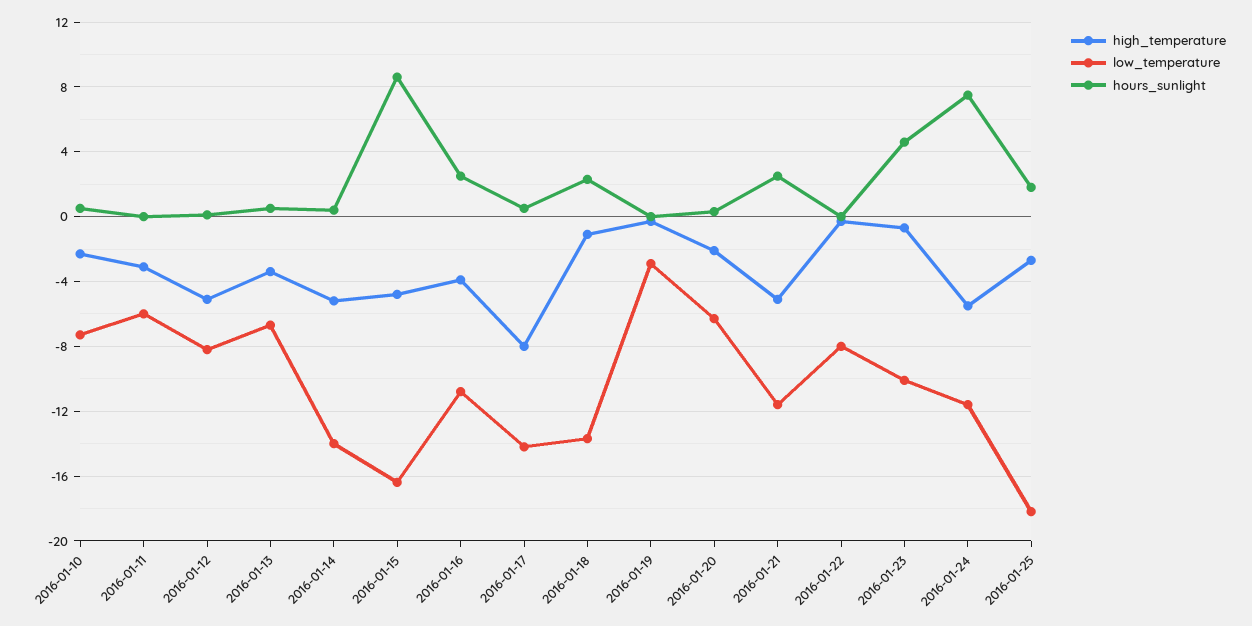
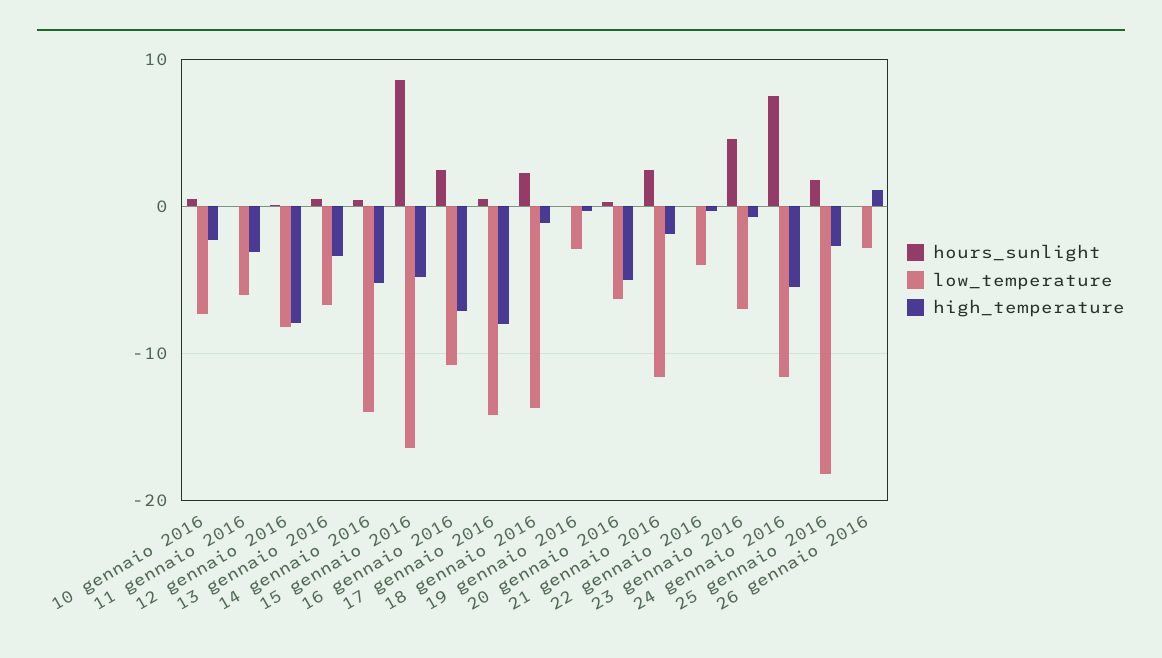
high_temperature, 2016-01-12: -5 -> -8
high_temperature, 2016-01-16: -4 -> -7
high_temperature, 2016-01-20: -2 -> -5
high_temperature, 2016-01-21: -5 -> -2
low_temperature, 2016-01-22: -8 -> -4
low_temperature, 2016-01-23: -10 -> -7
hours_sunlight, 26 gennaio 2016: none -> 0
low_temperature, 26 gennaio 2016: none -> -3
high_temperature, 26 gennaio 2016: none -> 1

